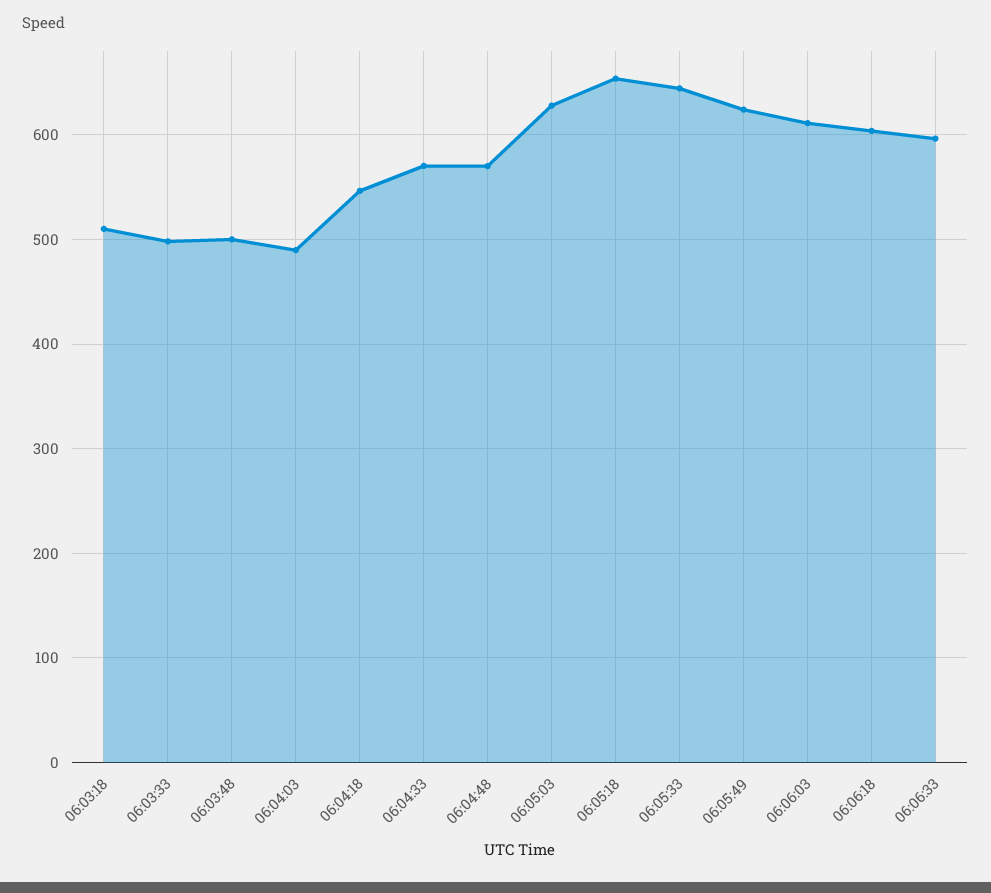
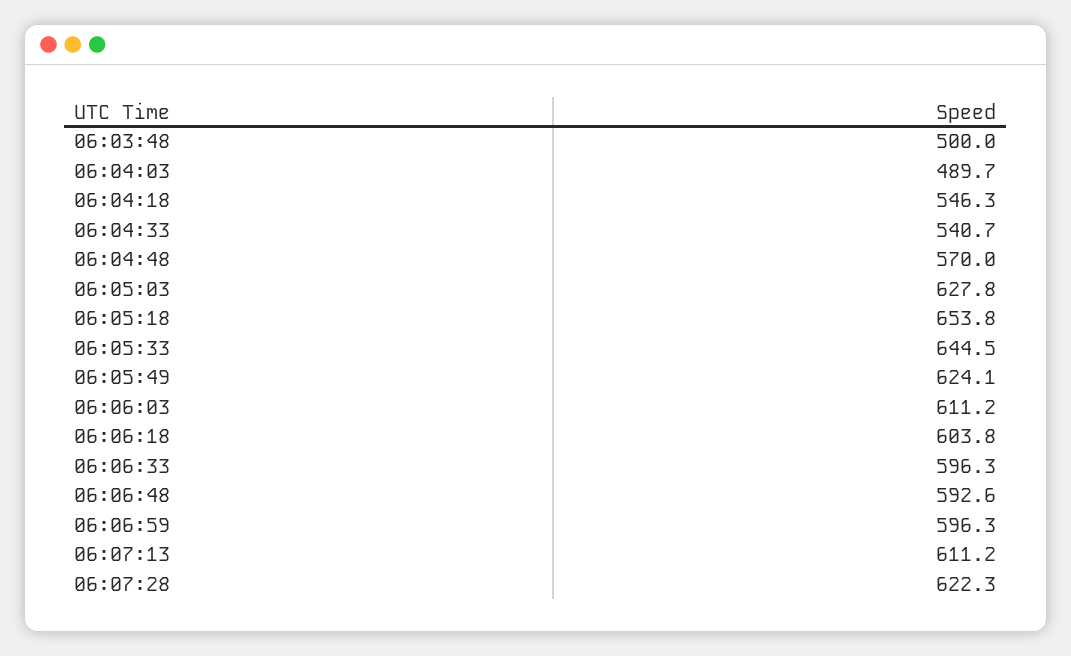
06:03:18: 510 -> none
06:03:33: 500 -> none
06:04:33: 570 -> 540.7
06:06:48: none -> 592.6
06:06:59: none -> 596.3
06:07:13: none -> 611.2
06:07:28: none -> 622.3

